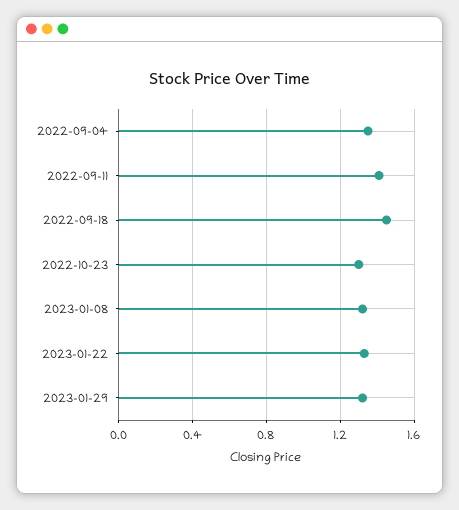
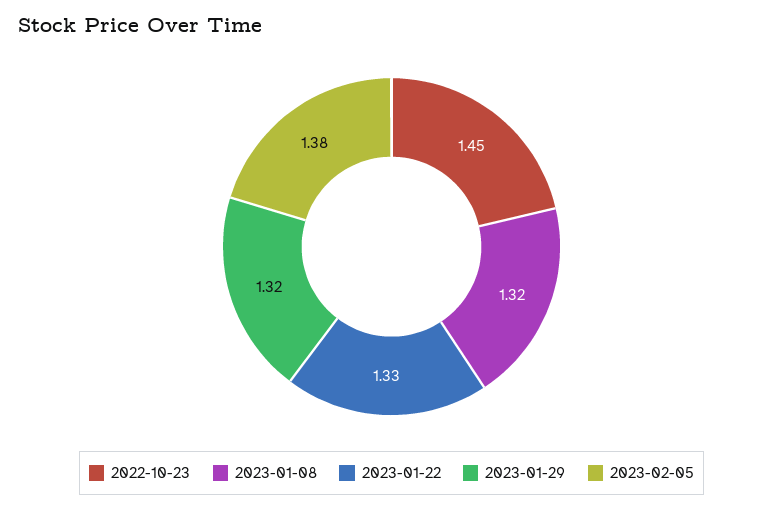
2022-09-04: 1.35 -> none
2022-09-11: 1.4 -> none
2022-09-18: 1.45 -> none
2022-10-23: 1.3 -> 1.45
2023-02-05: none -> 1.38

